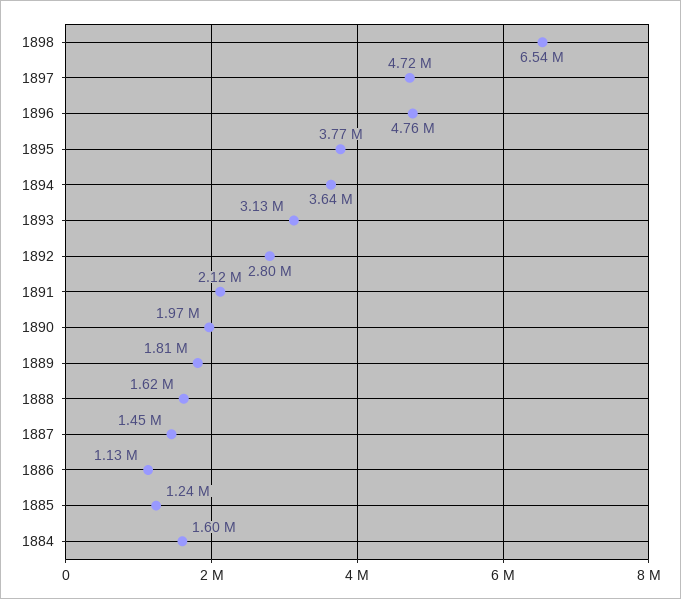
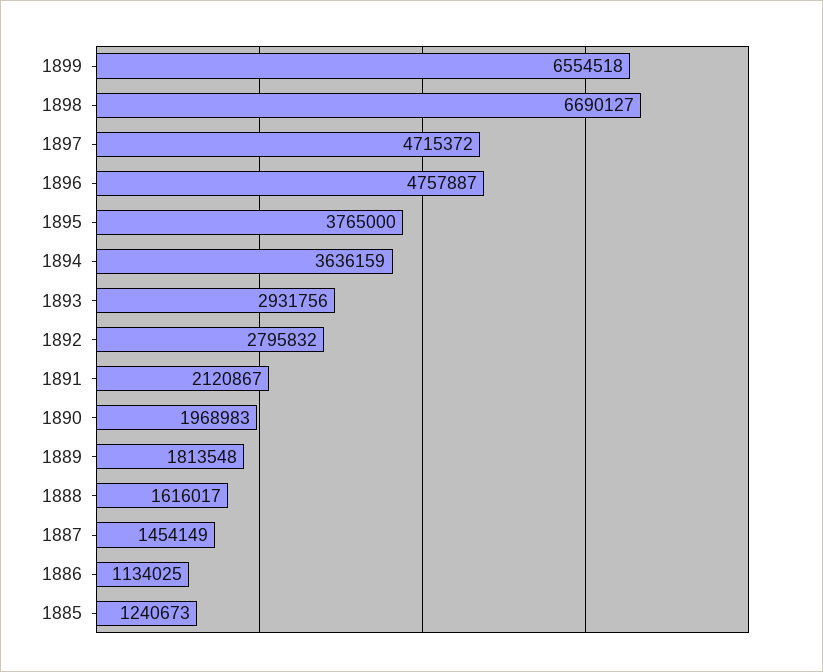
1898: 6540000 -> 6690127
1893: 3130000 -> 2931756
1884: 1600000 -> none
1899: none -> 6554518

